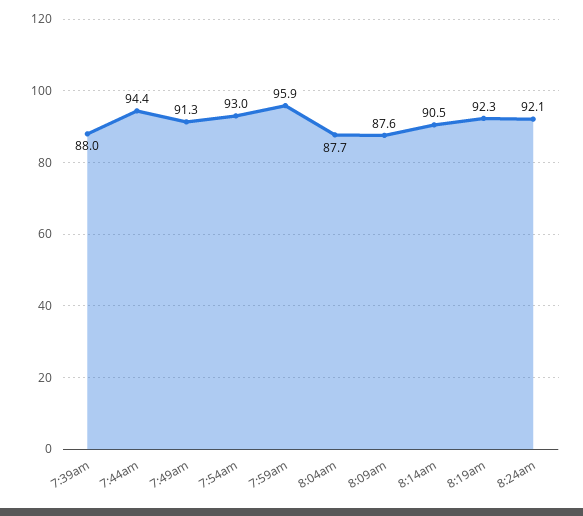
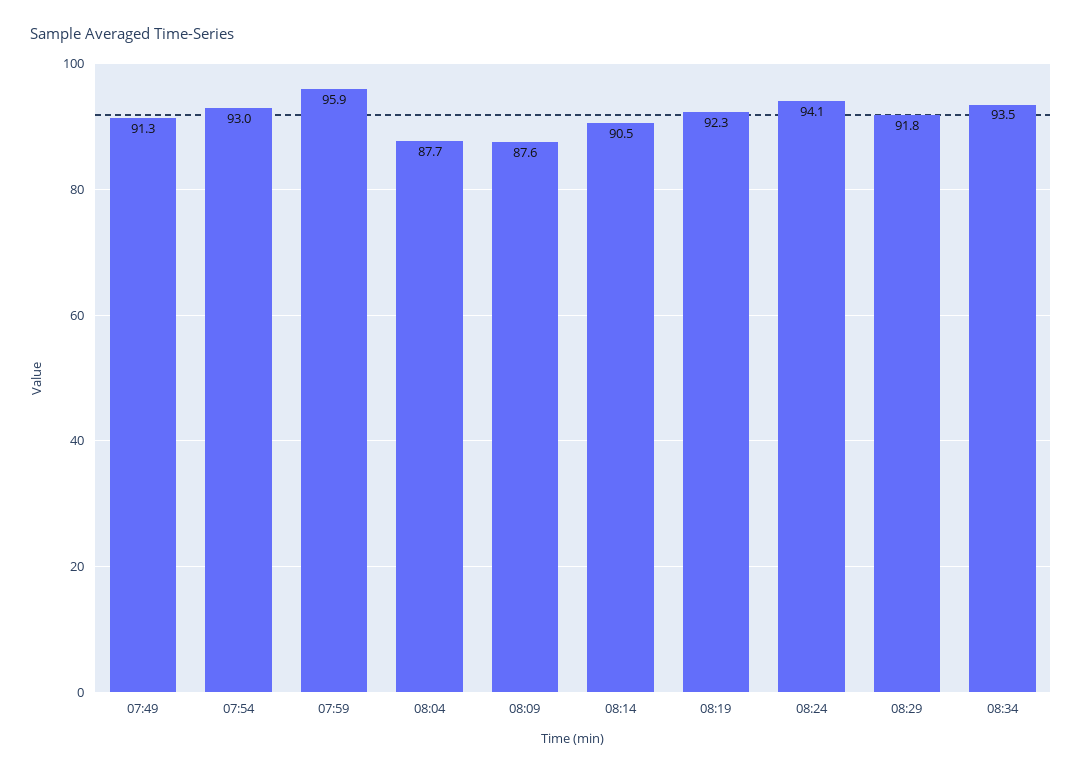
7:39am: 88 -> none
7:44am: 94.4 -> none
8:24am: 92.1 -> 94.1
08:29: none -> 91.8
08:34: none -> 93.5

